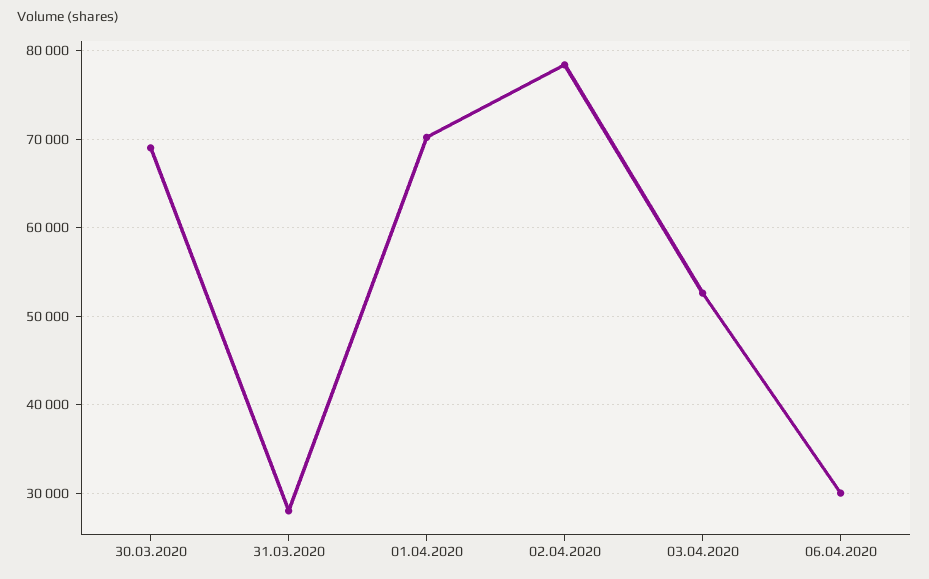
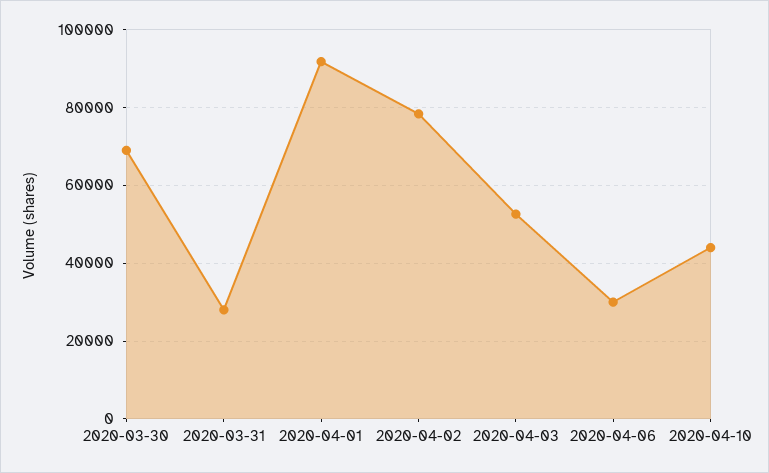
01.04.2020: 70000 -> 92000
2020-04-10: none -> 44000

